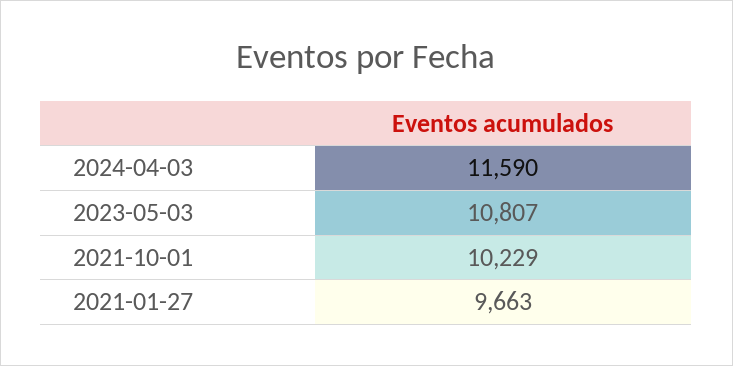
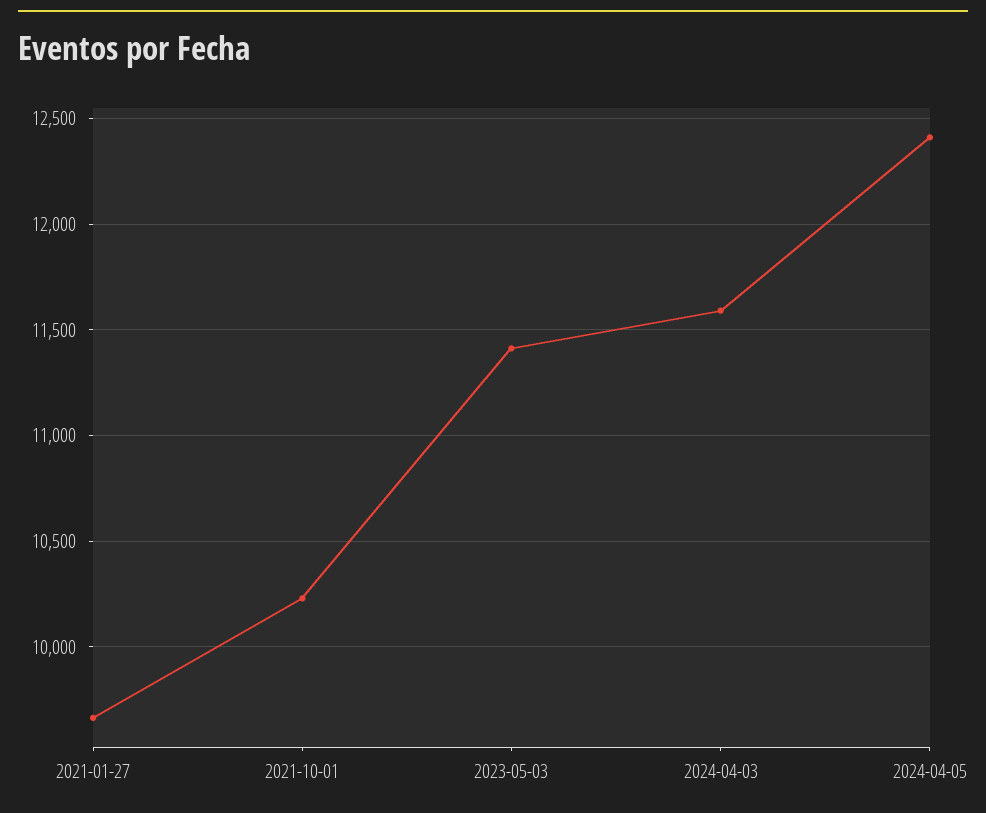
2023-05-03: 10807 -> 11400
2024-04-05: none -> 12400

